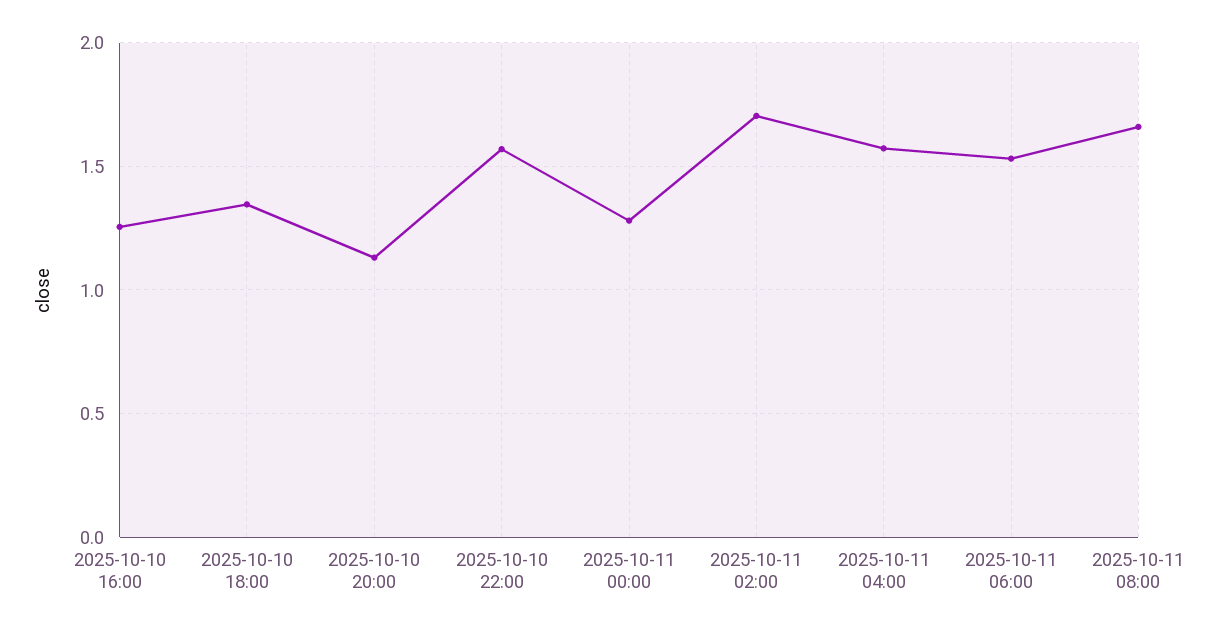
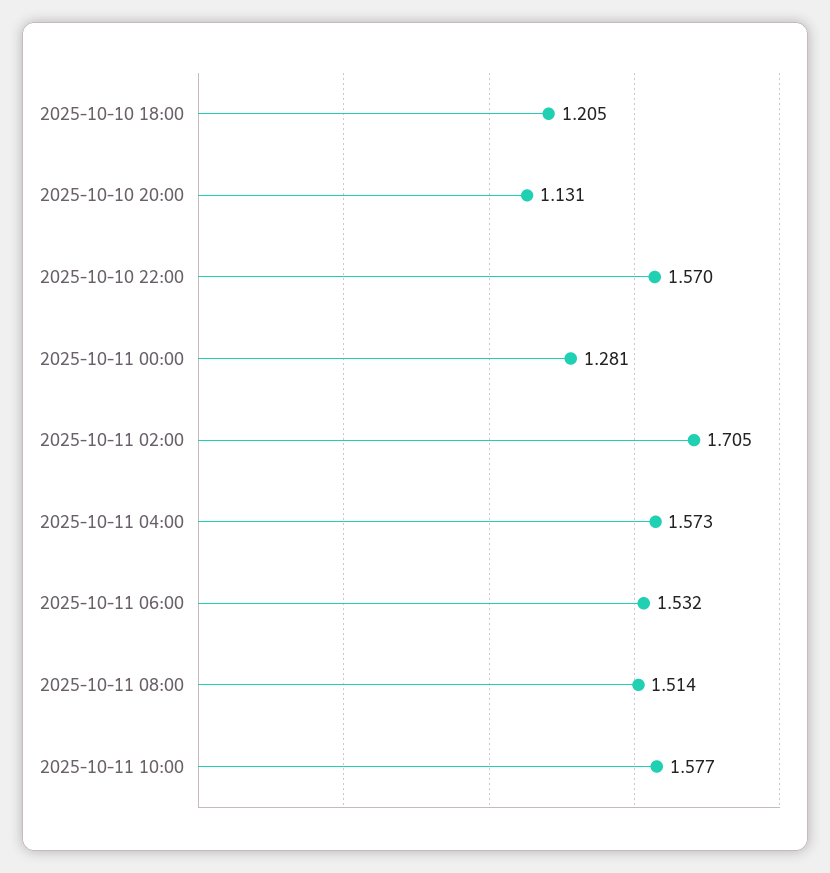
2025-10-10 16:00: 1.25 -> none
2025-10-10 18:00: 1.35 -> 1.205
2025-10-11 08:00: 1.65 -> 1.514
2025-10-11 10:00: none -> 1.577

